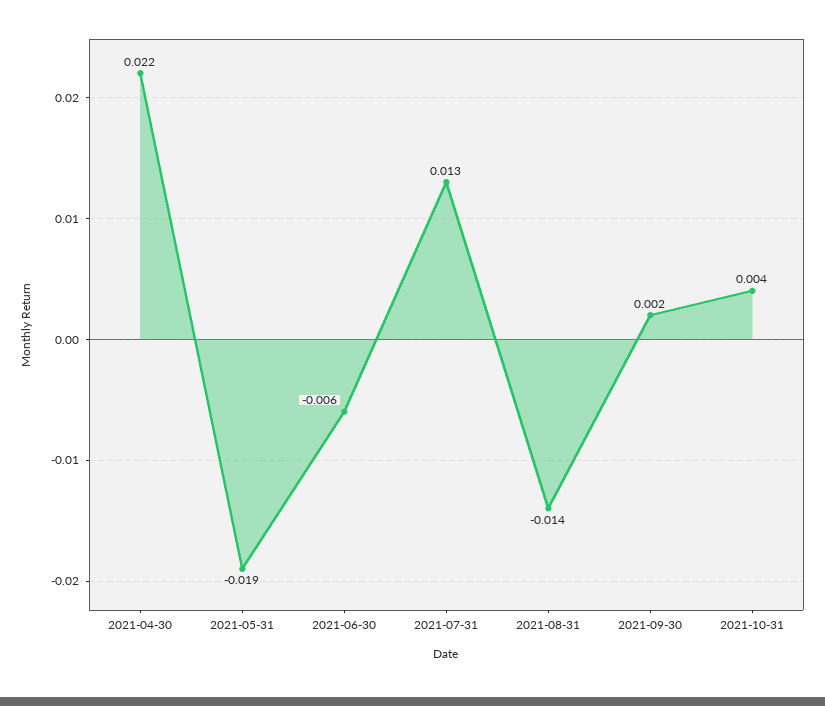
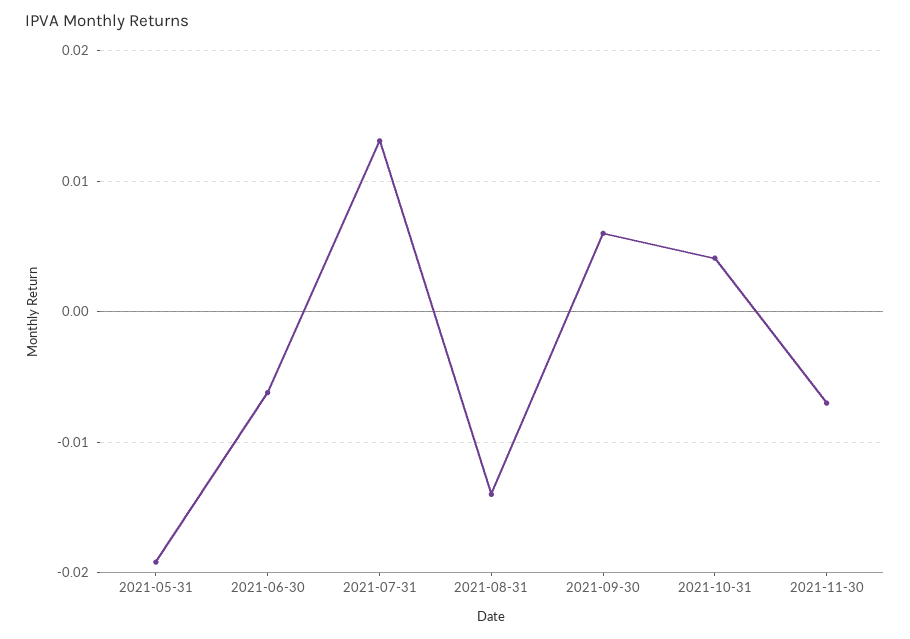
2021-04-30: 0.022 -> none
2021-09-30: 0.002 -> 0.006
2021-11-30: none -> -0.007

